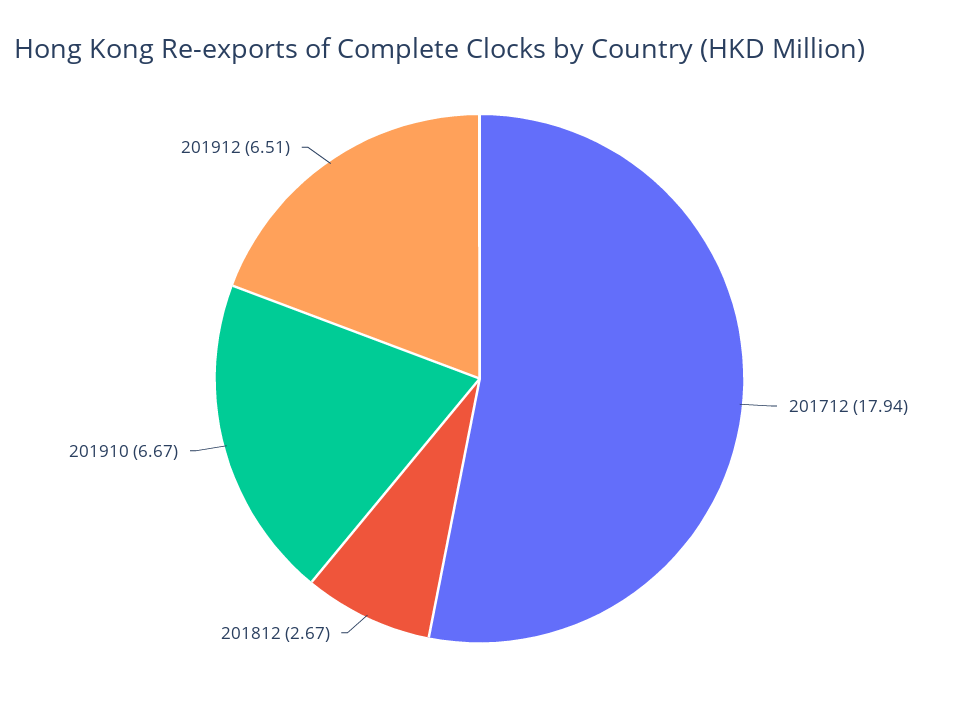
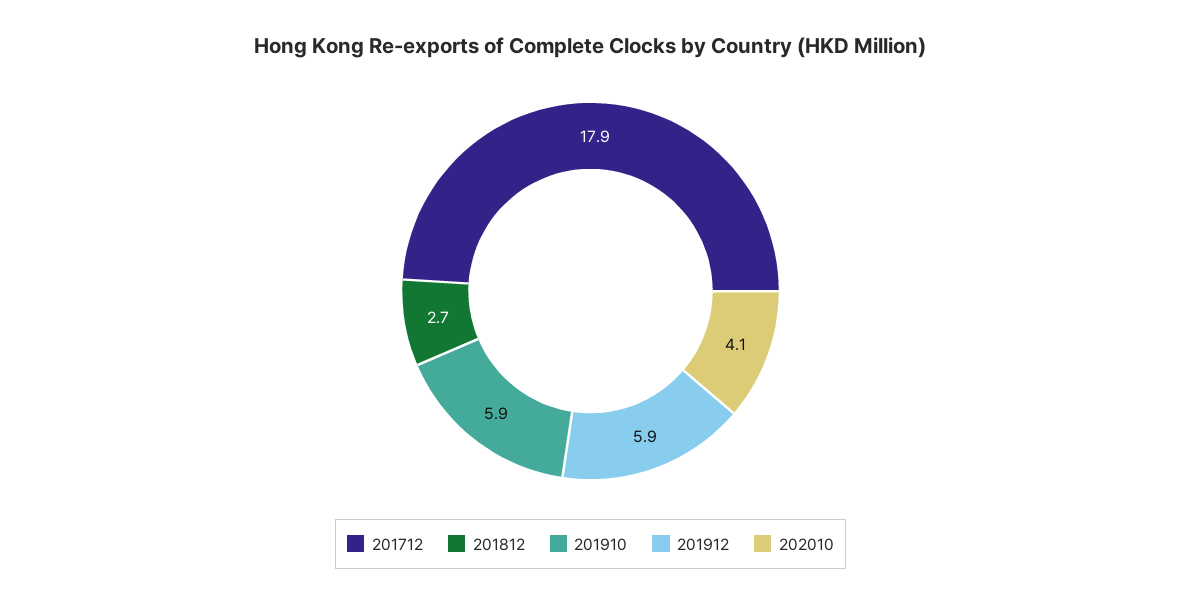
201910: 6.67 -> 5.9
201912: 6.51 -> 5.9
202010: none -> 4.1

